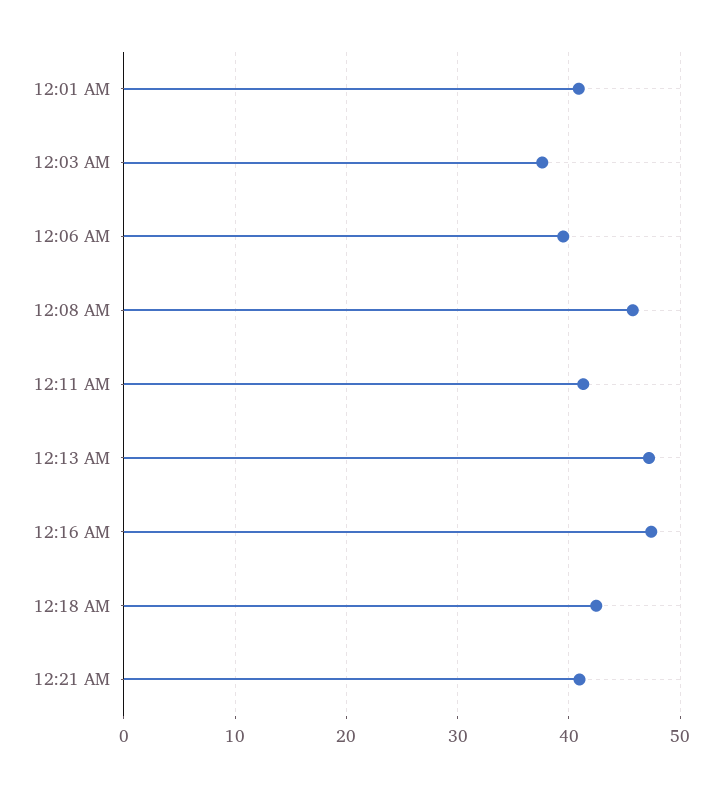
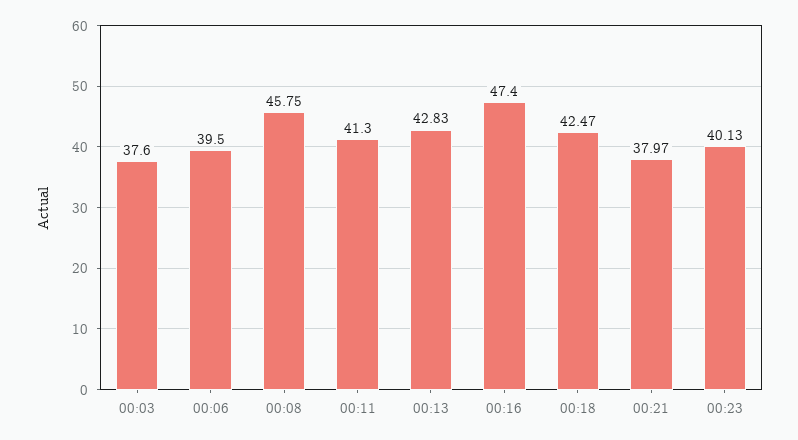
12:01 AM: 41 -> none
12:13 AM: 47 -> 42.83
12:21 AM: 41 -> 37.97
00:23: none -> 40.13

